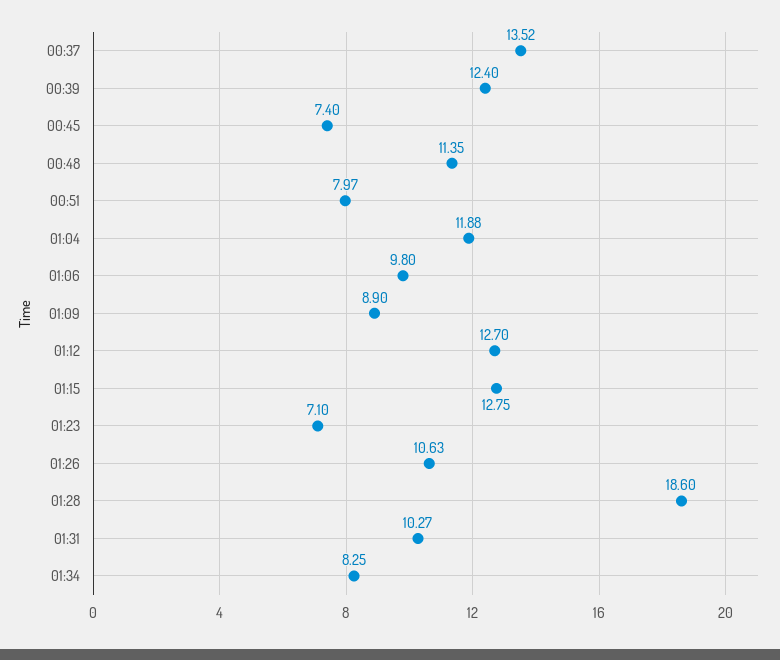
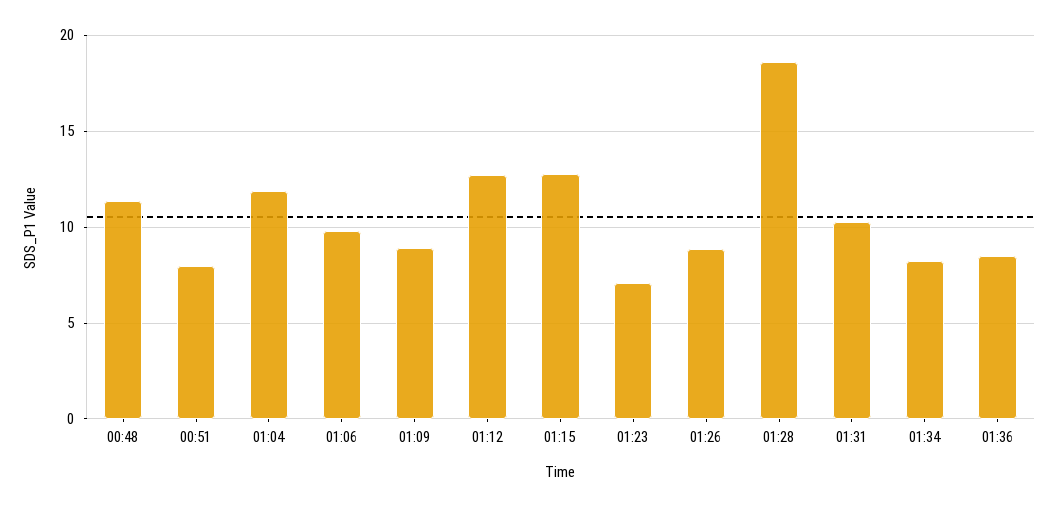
00:37: 13.52 -> none
00:39: 12.4 -> none
00:45: 7.4 -> none
01:26: 10.63 -> 9
01:36: none -> 8.5

